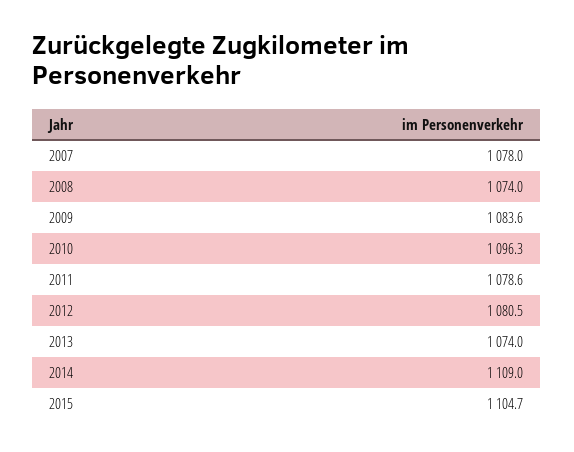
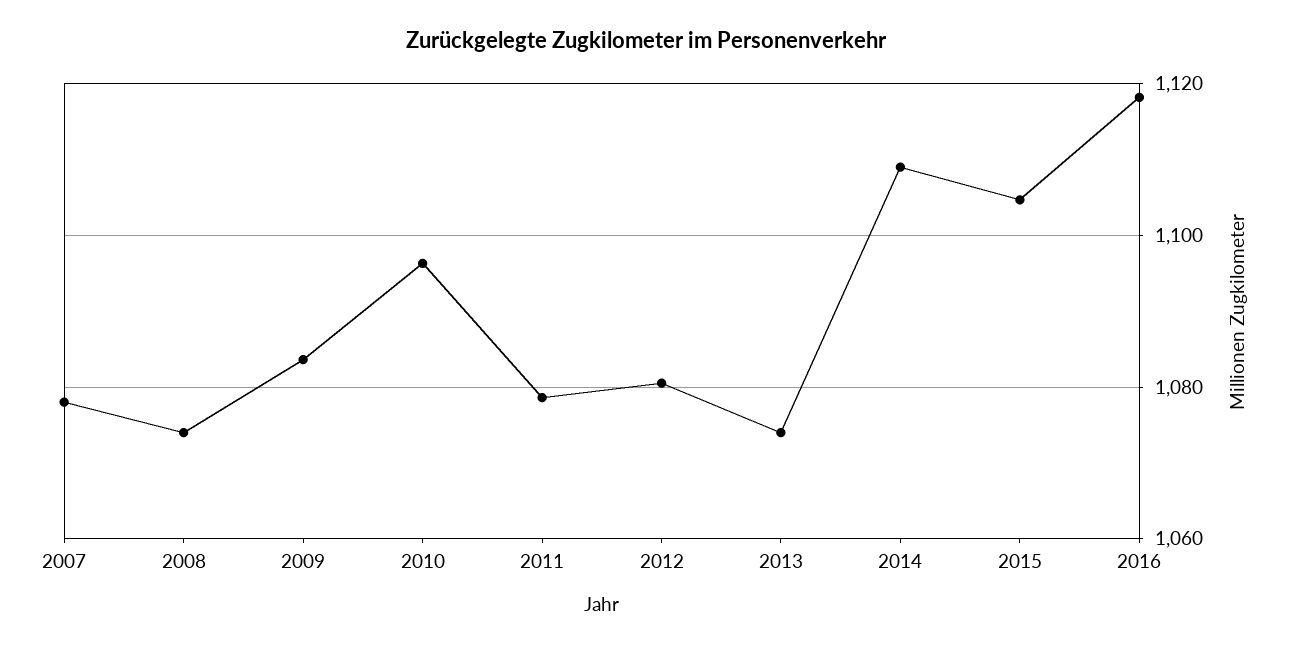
2016: none -> 1118

